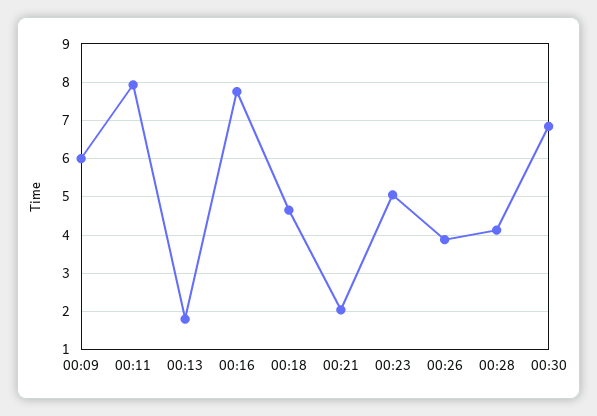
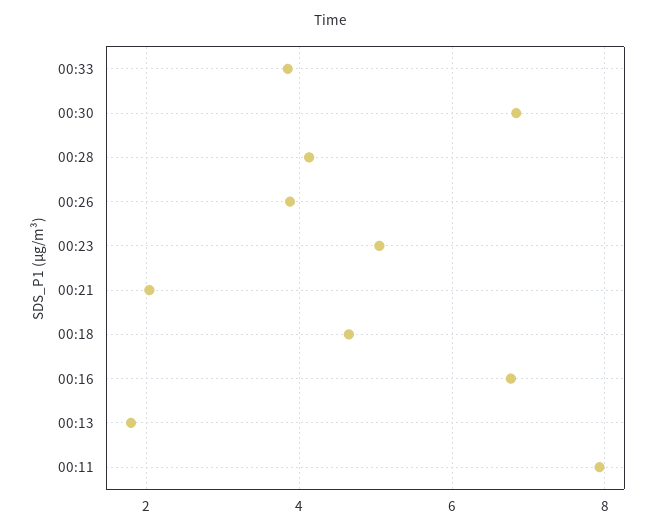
00:09: 6 -> none
00:16: 7.8 -> 6.8
00:33: none -> 3.8

